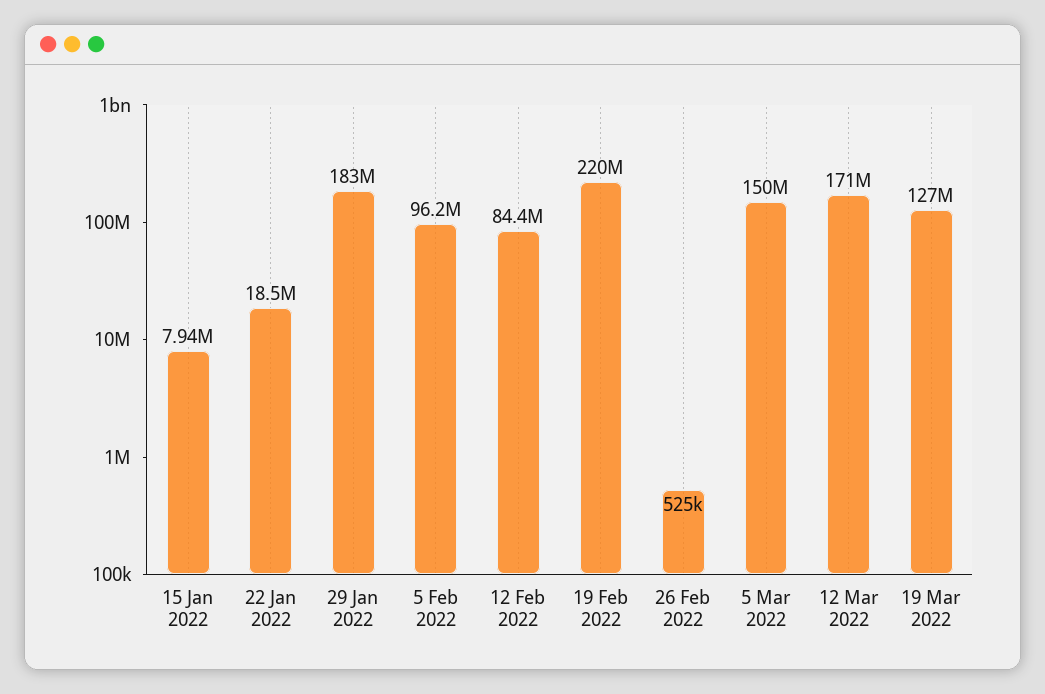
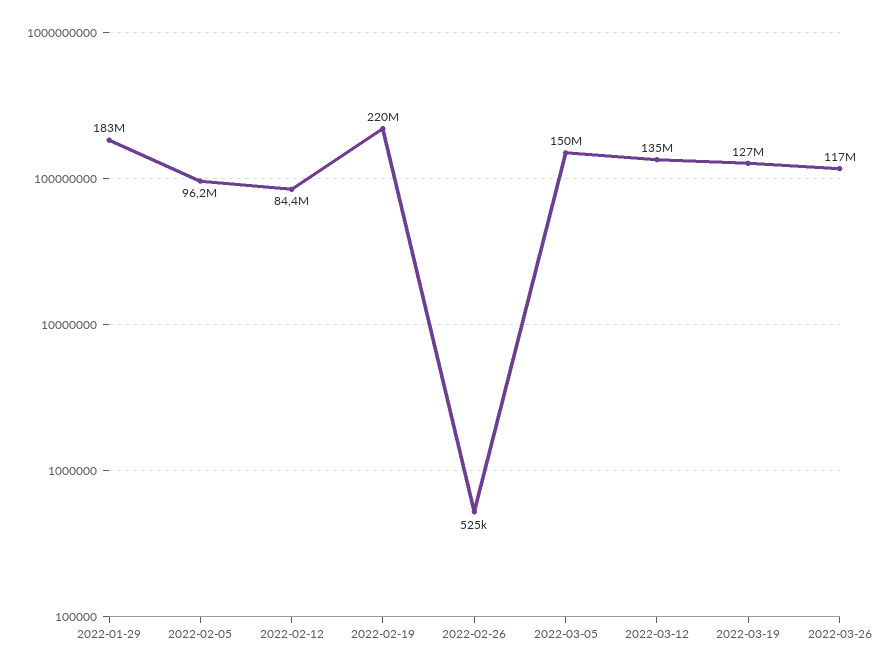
15 Jan 2022: 7940000 -> none
22 Jan 2022: 18500000 -> none
12 Mar 2022: 171000000 -> 135000000
2022-03-26: none -> 117000000

